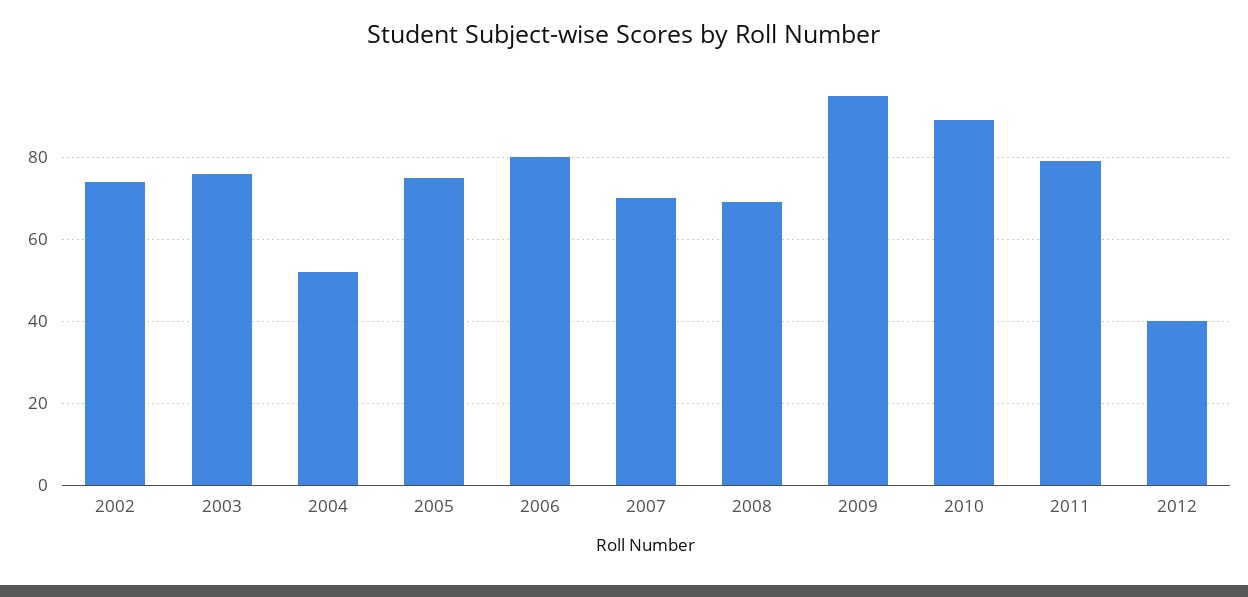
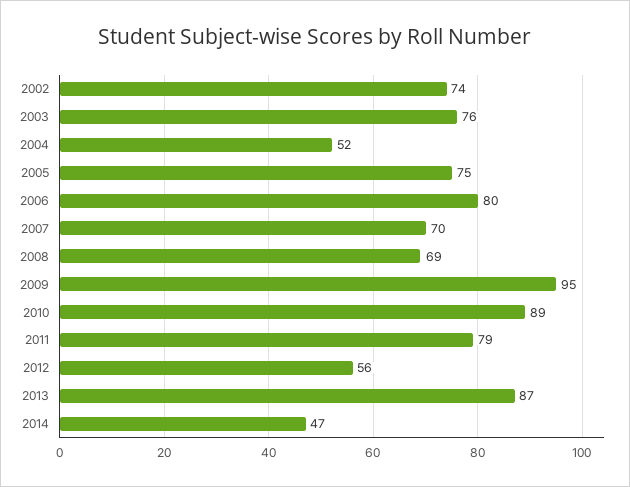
2012: 40 -> 56
2013: none -> 87
2014: none -> 47

